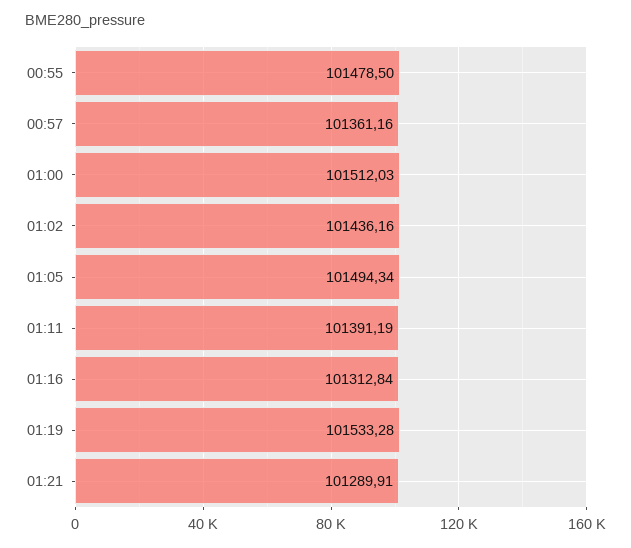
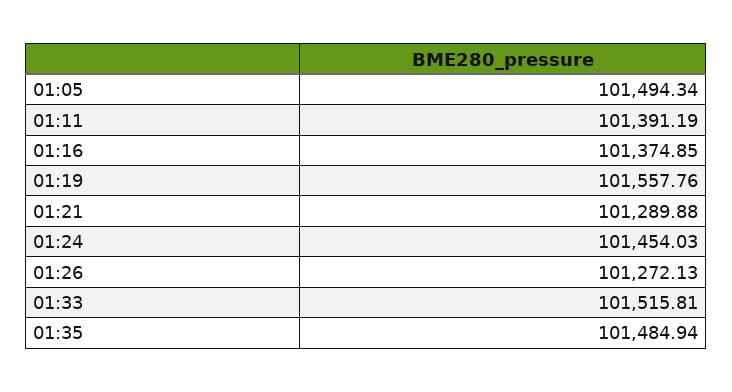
00:55: 101478.5 -> none
00:57: 101361.16 -> none
01:00: 101512.03 -> none
01:02: 101436.16 -> none
01:16: 101312.84 -> 101374.85
01:19: 101533.28 -> 101557.76
01:21: 101289.91 -> 101289.88
01:24: none -> 101454.03
01:26: none -> 101272.13
01:33: none -> 101515.81
01:35: none -> 101484.94

